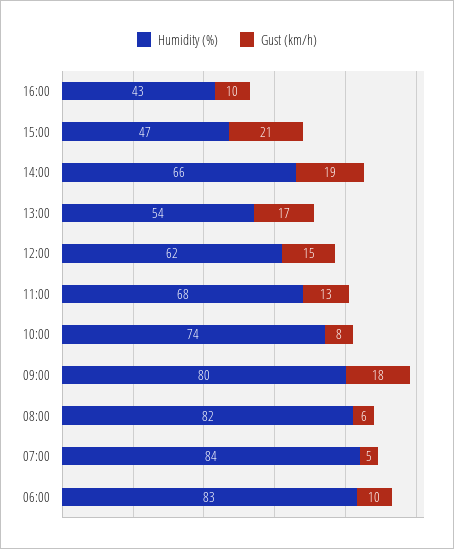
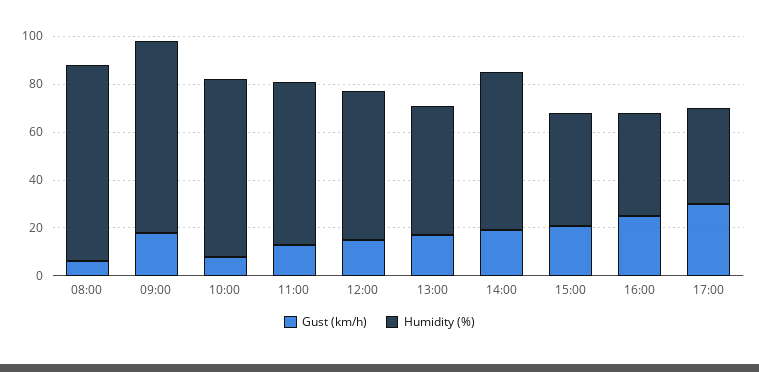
Gust (km/h), 16:00: 10 -> 25
Humidity (%), 07:00: 84 -> none
Gust (km/h), 07:00: 5 -> none
Humidity (%), 06:00: 83 -> none
Gust (km/h), 06:00: 10 -> none
Gust (km/h), 17:00: none -> 30
Humidity (%), 17:00: none -> 40

